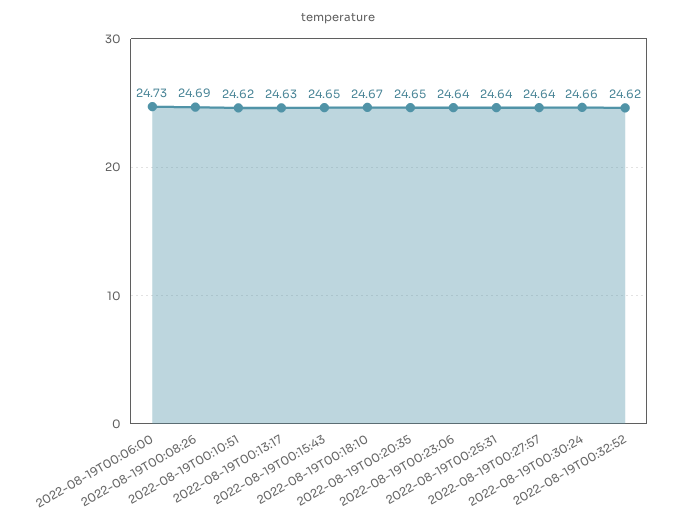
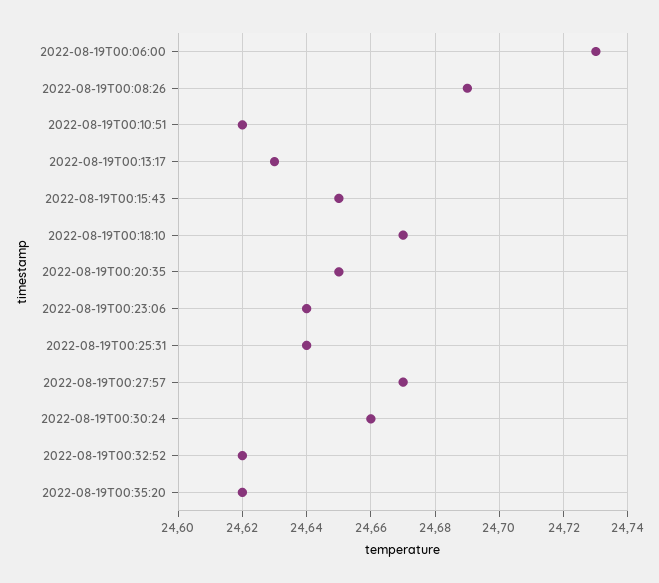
2022-08-19T00:27:57: 24.64 -> 24.67
2022-08-19T00:35:20: none -> 24.62

